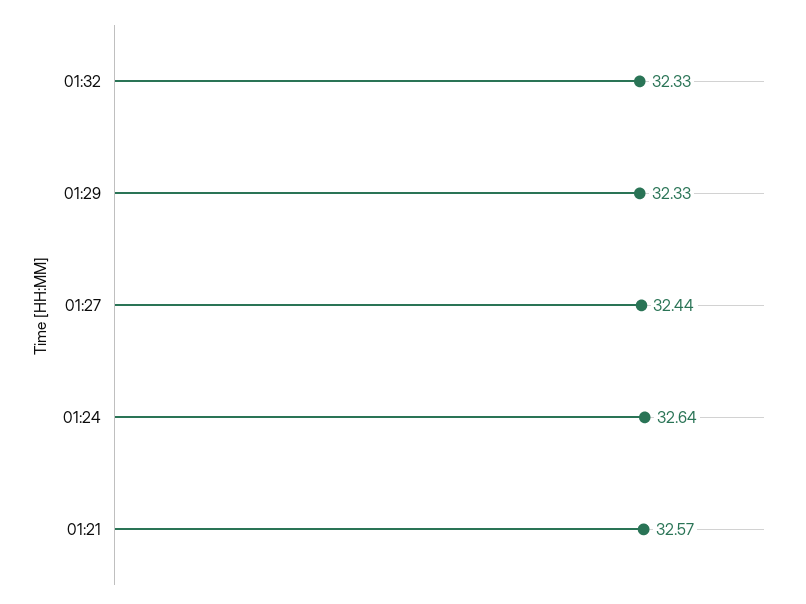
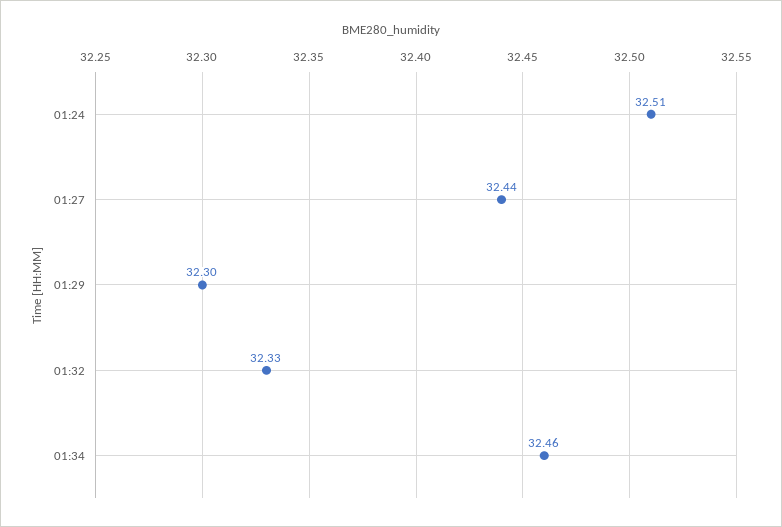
01:29: 32.33 -> 32.3
01:24: 32.64 -> 32.51
01:21: 32.57 -> none
01:34: none -> 32.46

